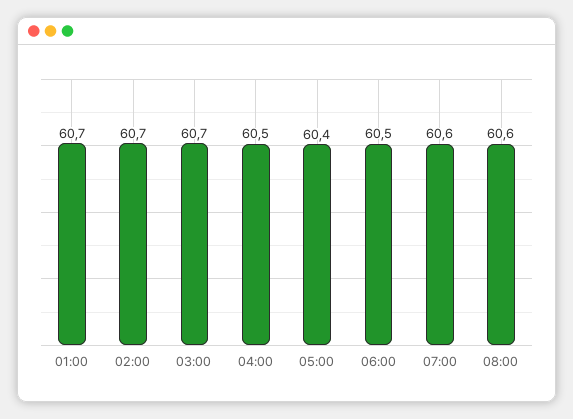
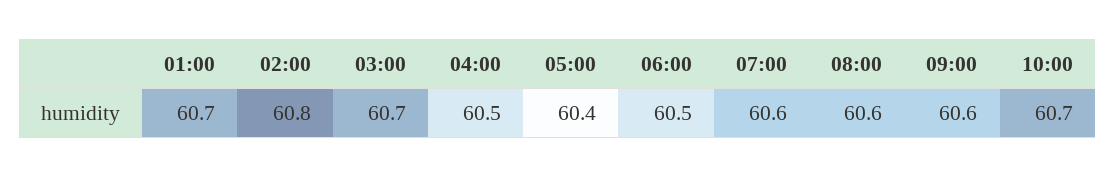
02:00: 60.7 -> 60.8
09:00: none -> 60.6
10:00: none -> 60.7

